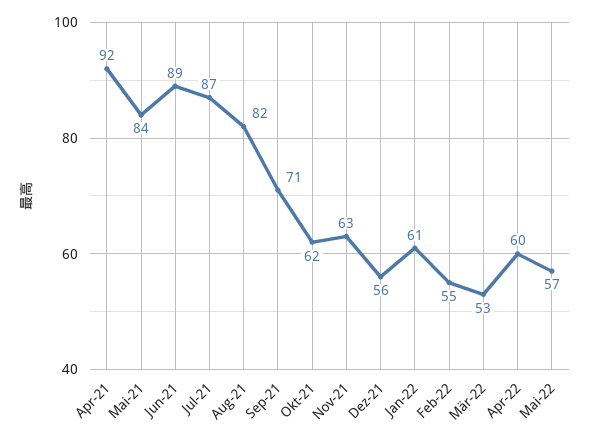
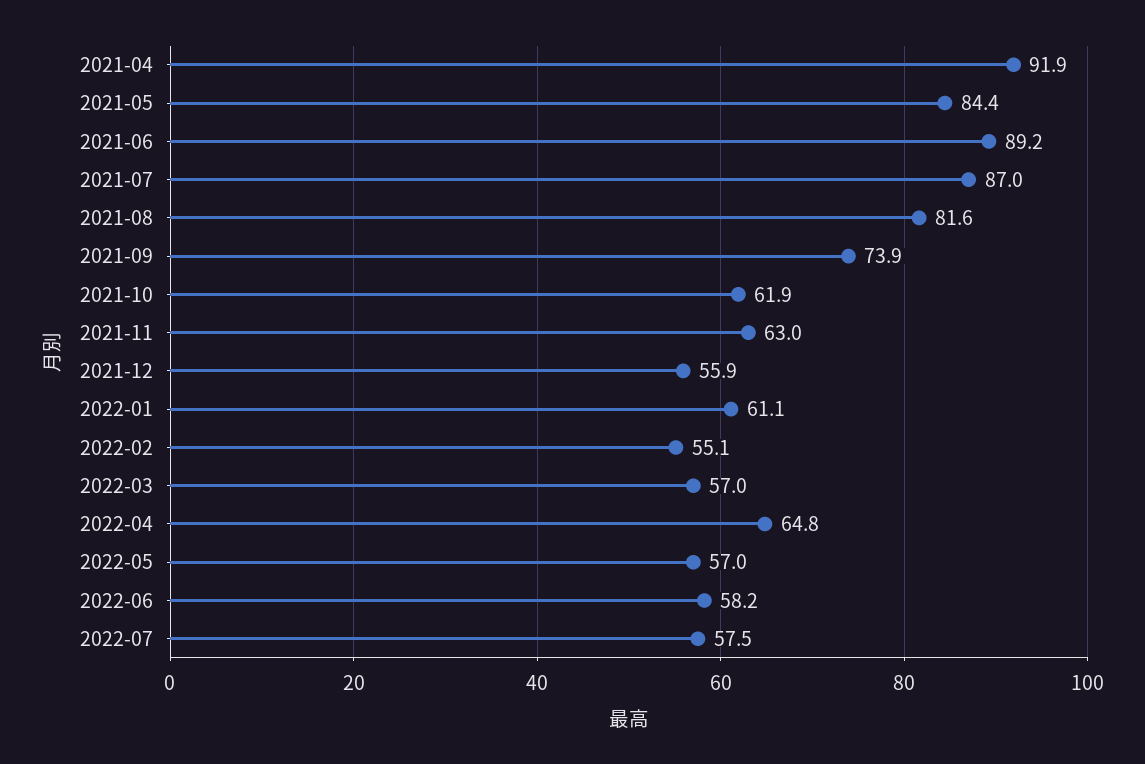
Sep-21: 71 -> 73.9
Mär-22: 53 -> 57
Apr-22: 60 -> 64.8
2022-06: none -> 58.2
2022-07: none -> 57.5

